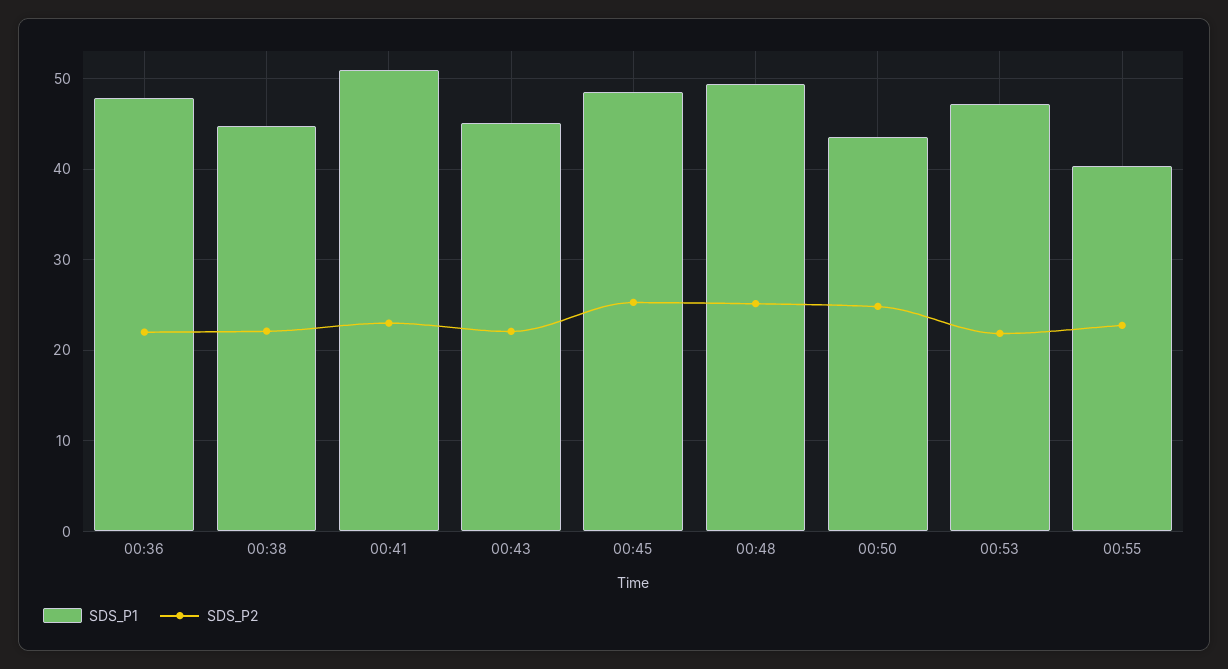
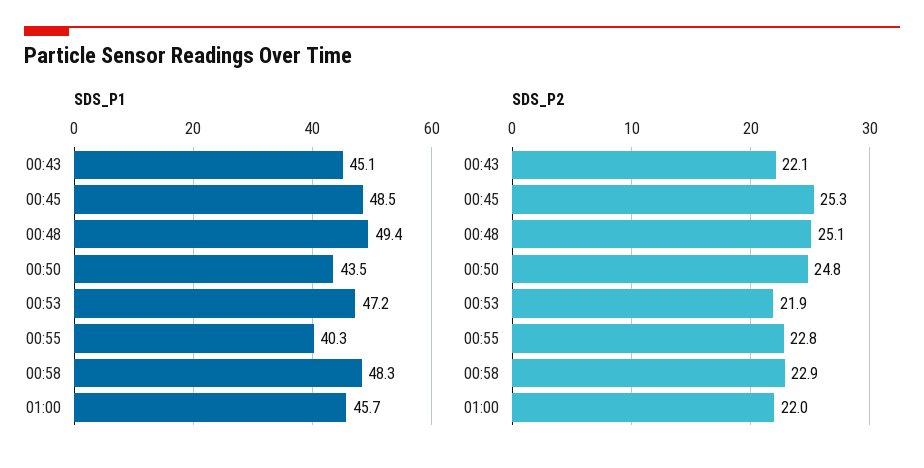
SDS_P1, 00:36: 48 -> none
SDS_P2, 00:36: 22 -> none
SDS_P1, 00:38: 45 -> none
SDS_P2, 00:38: 22 -> none
SDS_P1, 00:41: 51 -> none
SDS_P2, 00:41: 23 -> none
SDS_P1, 00:58: none -> 48.3
SDS_P1, 01:00: none -> 45.7
SDS_P2, 00:58: none -> 22.9
SDS_P2, 01:00: none -> 22

